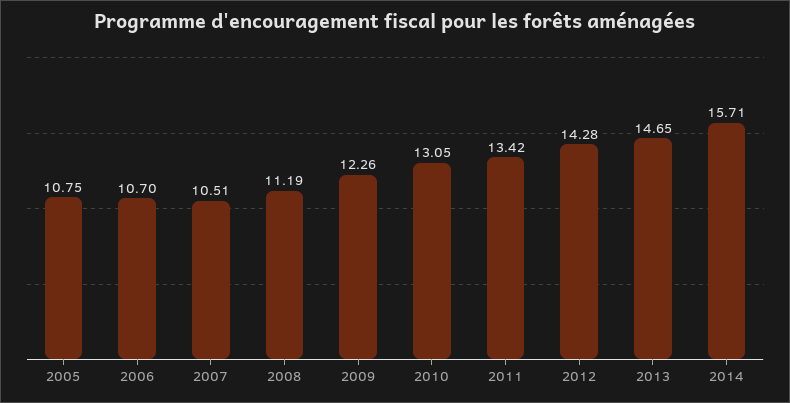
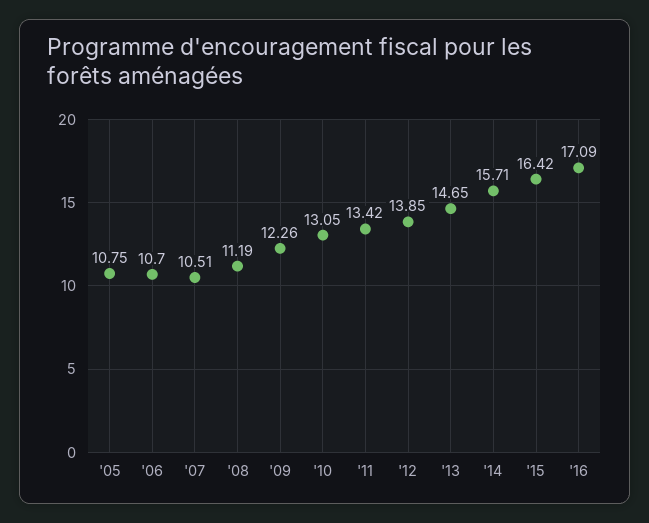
2012: 14.28 -> 13.85
'15: none -> 16.42
'16: none -> 17.09

